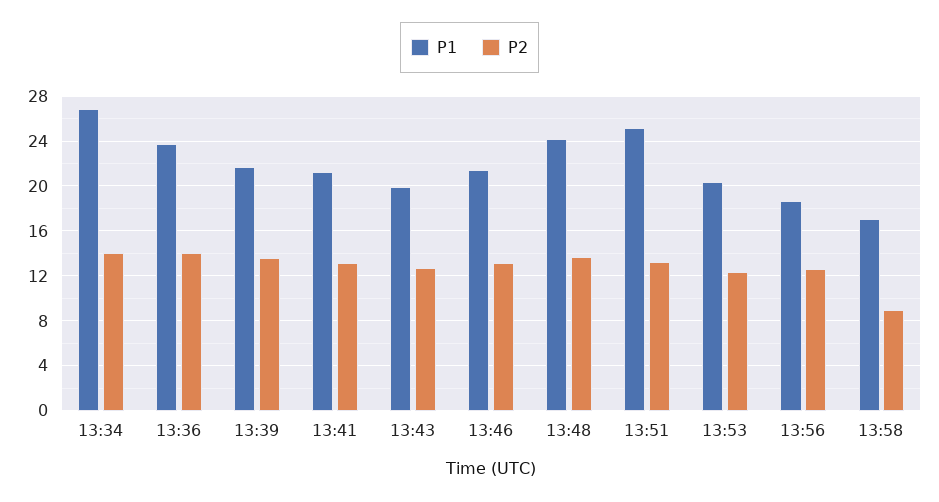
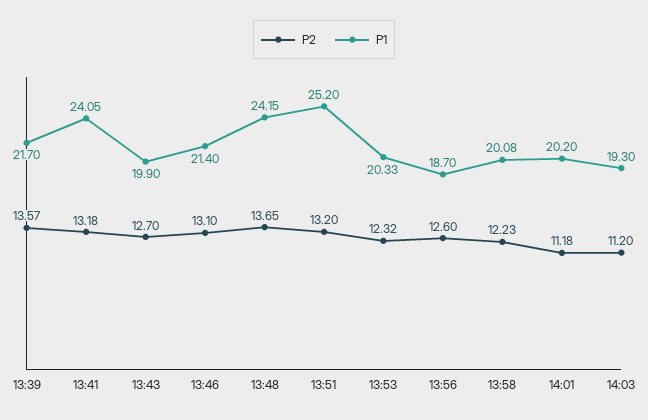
P1, 13:34: 27 -> none
P2, 13:34: 14 -> none
P1, 13:36: 24 -> none
P2, 13:36: 14 -> none
P1, 13:41: 21 -> 24.05
P1, 13:58: 17 -> 20.08
P2, 13:58: 9 -> 12.23
P2, 14:01: none -> 11.18
P1, 14:01: none -> 20.2
P2, 14:03: none -> 11.2
P1, 14:03: none -> 19.3

